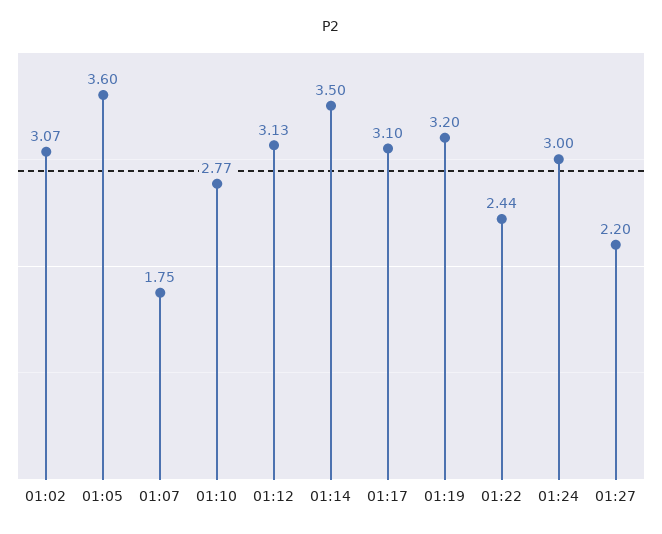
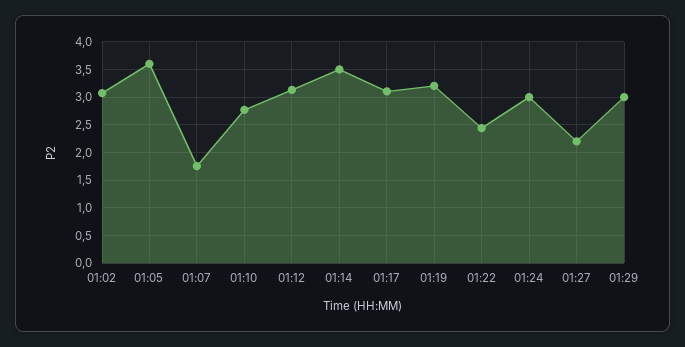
01:29: none -> 3

